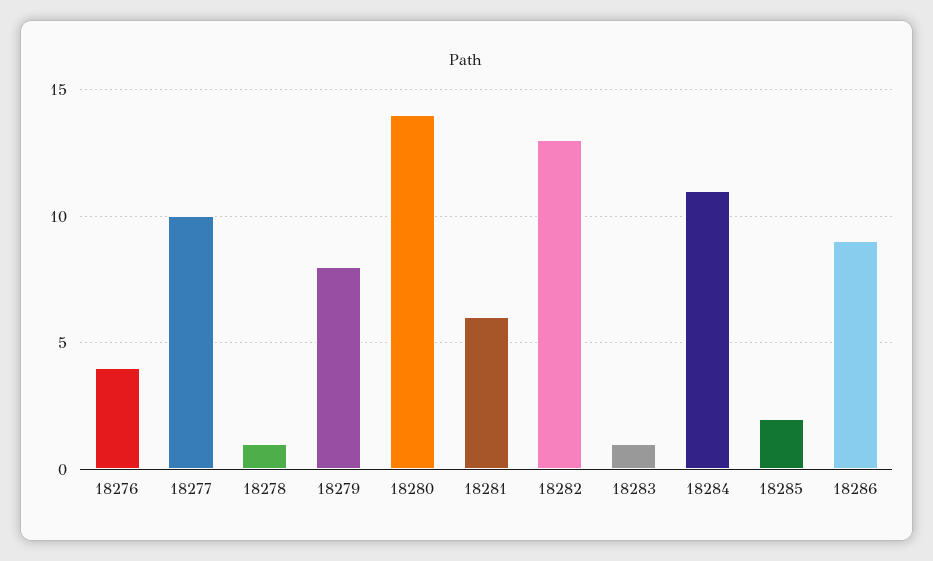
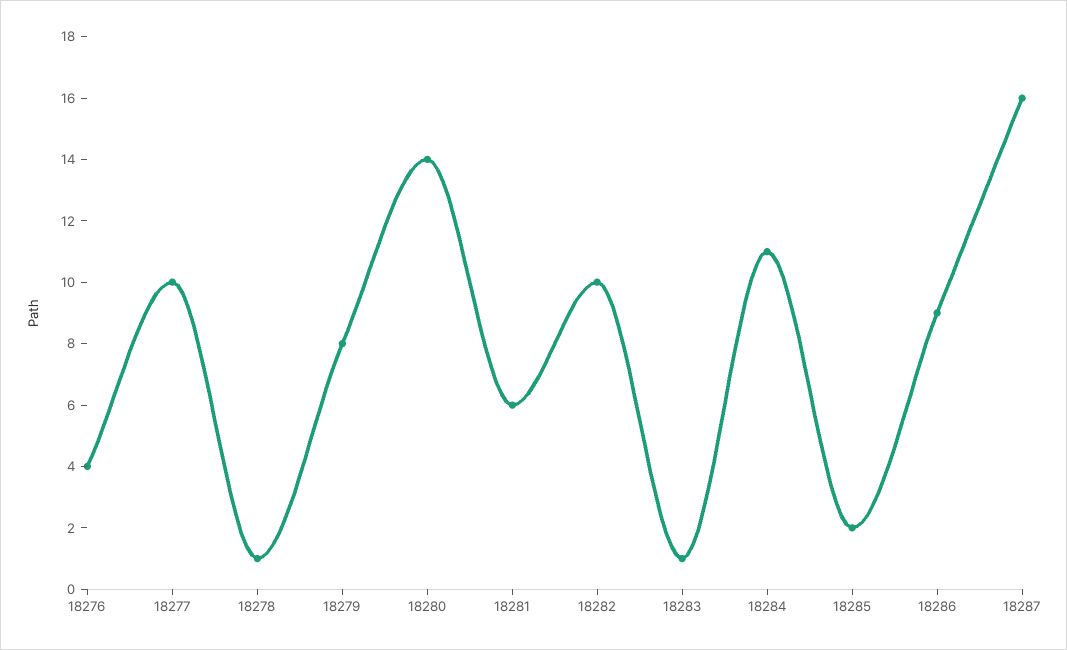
18282: 13 -> 10
18287: none -> 16

